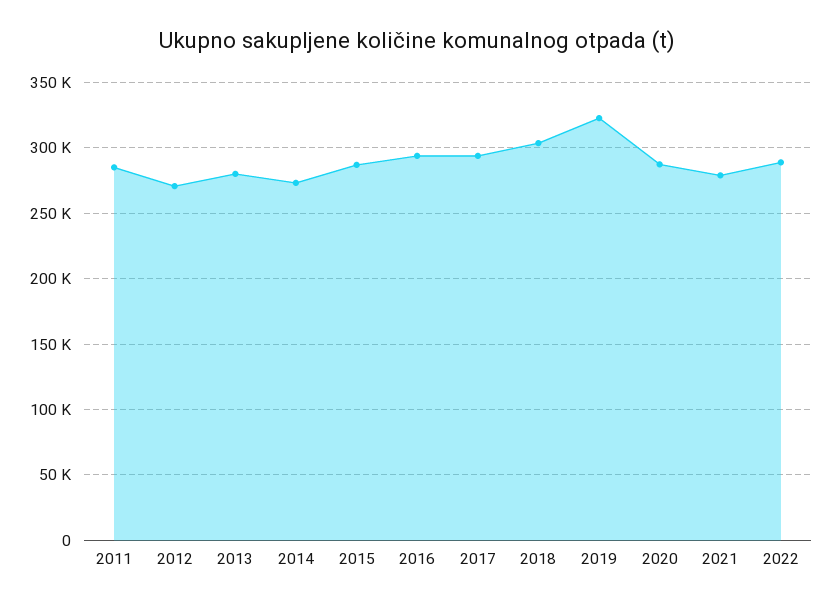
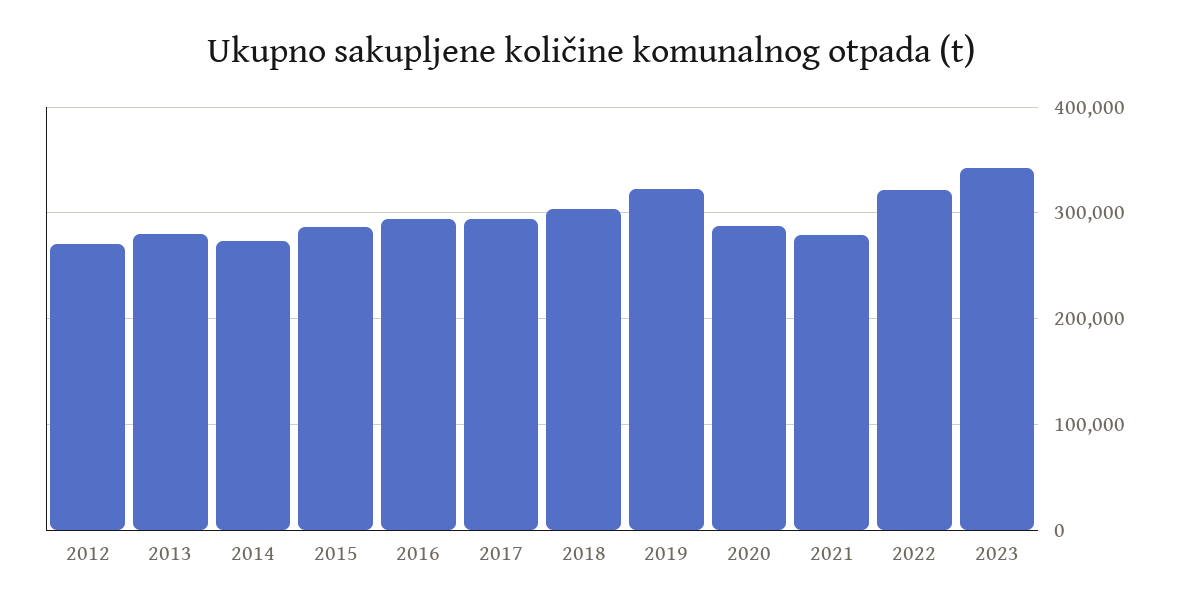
2011: 285000 -> none
2022: 290000 -> 320000
2023: none -> 340000

